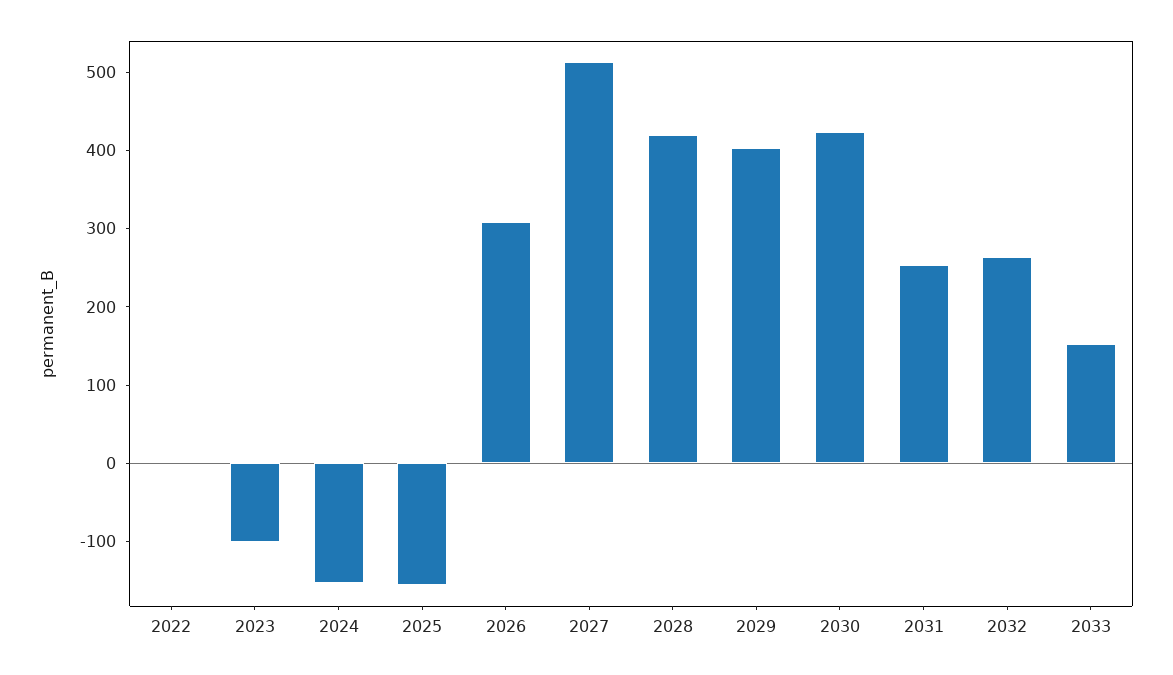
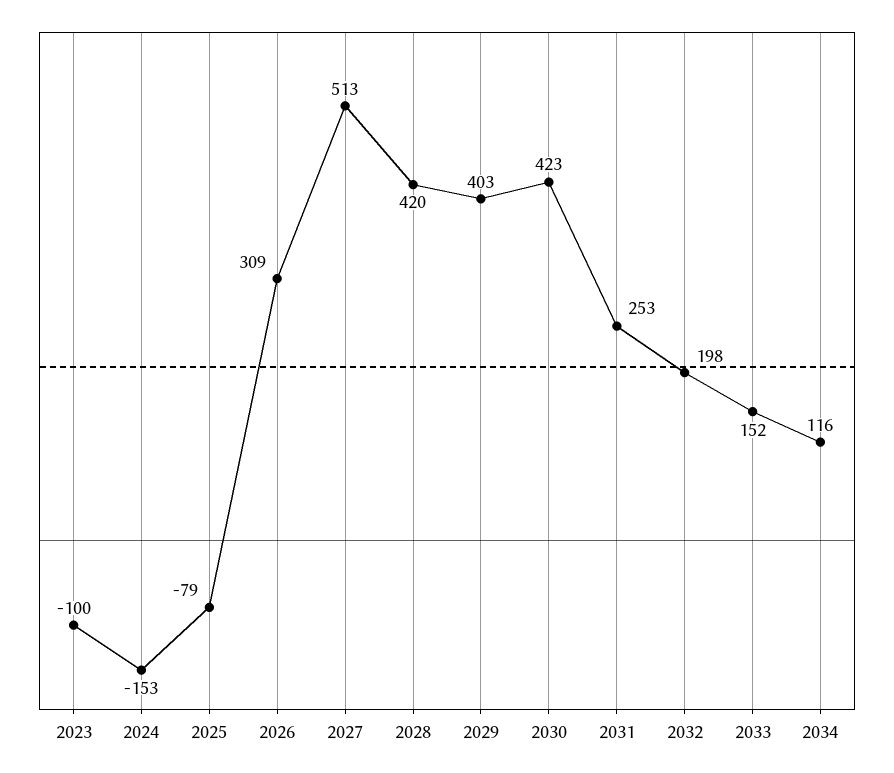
2022: 0 -> none
2025: -160 -> -79
2032: 260 -> 198
2034: none -> 116

